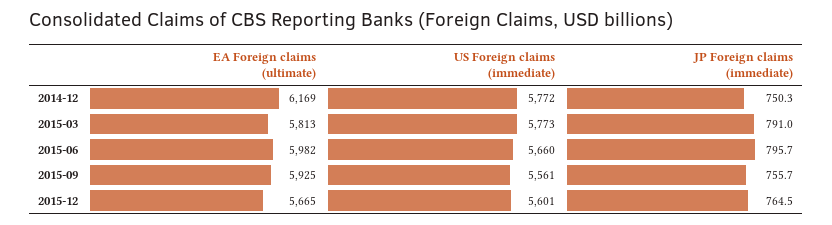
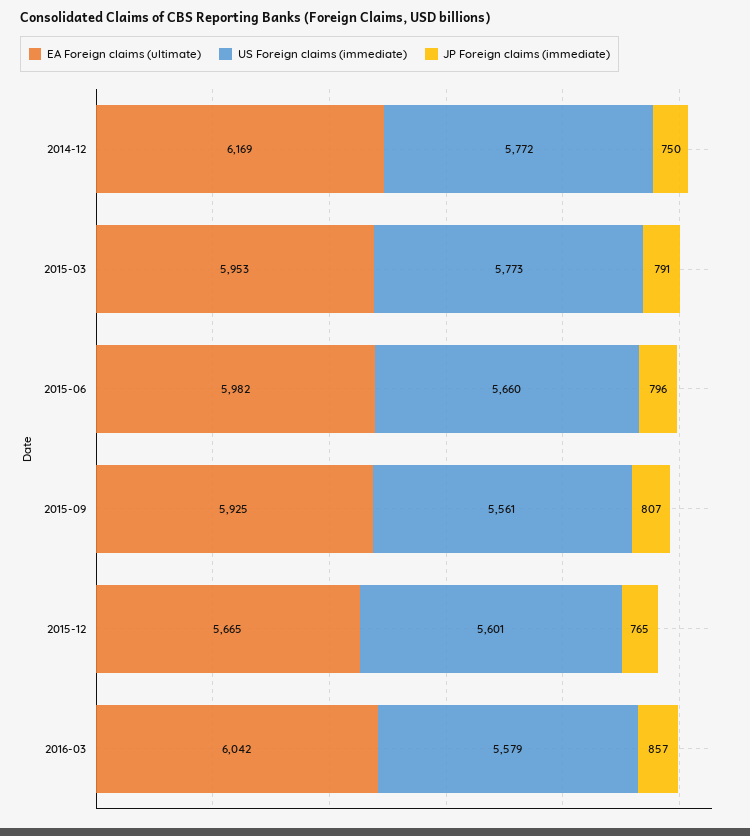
EA Foreign claims (ultimate), 2015-03: 5813 -> 5953
JP Foreign claims (immediate), 2015-09: 755.7 -> 807
EA Foreign claims (ultimate), 2016-03: none -> 6042
US Foreign claims (immediate), 2016-03: none -> 5579
JP Foreign claims (immediate), 2016-03: none -> 857

